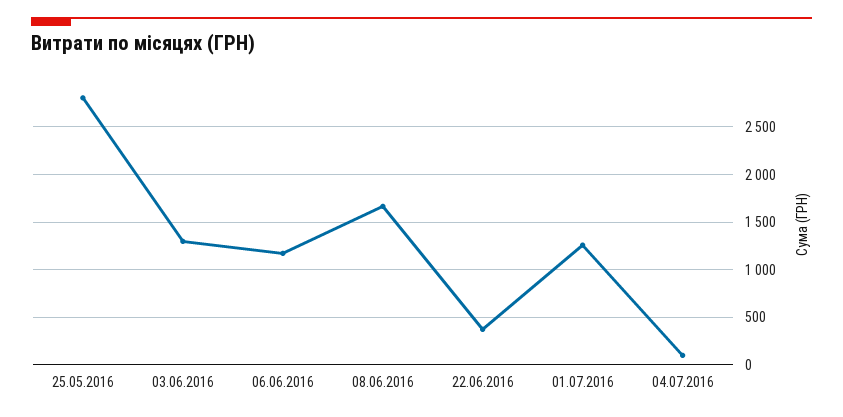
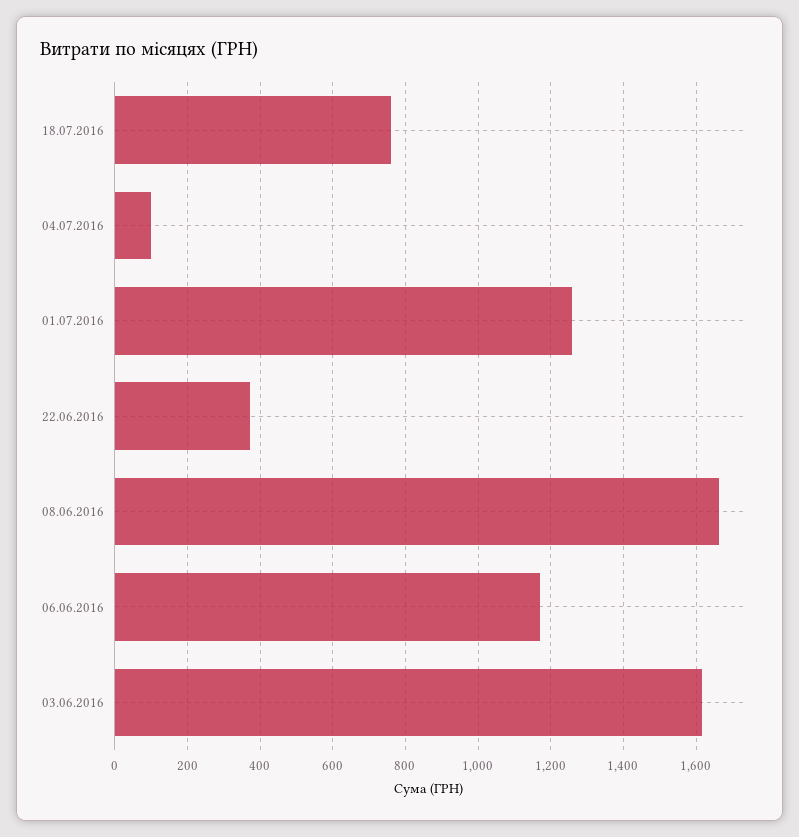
25.05.2016: 2800 -> none
03.06.2016: 1300 -> 1620
18.07.2016: none -> 760

